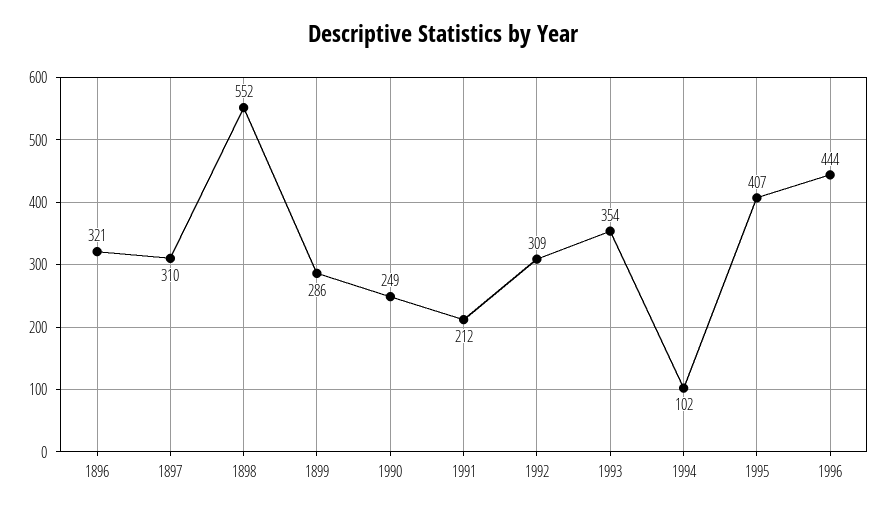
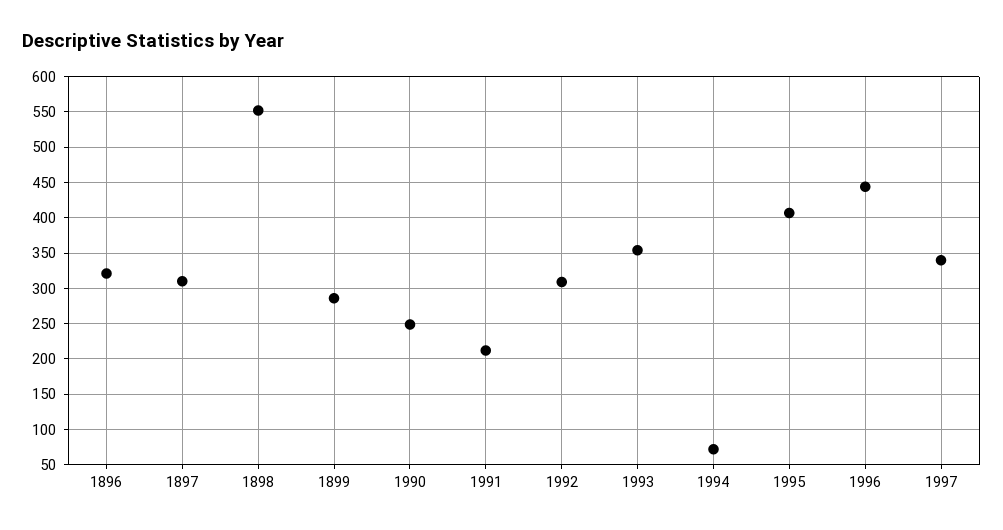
1994: 102 -> 70
1997: none -> 340

